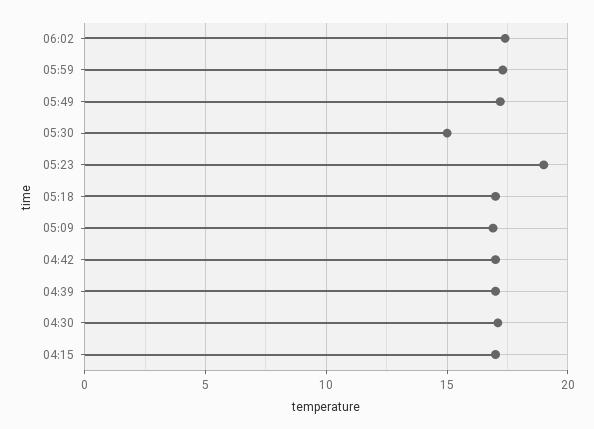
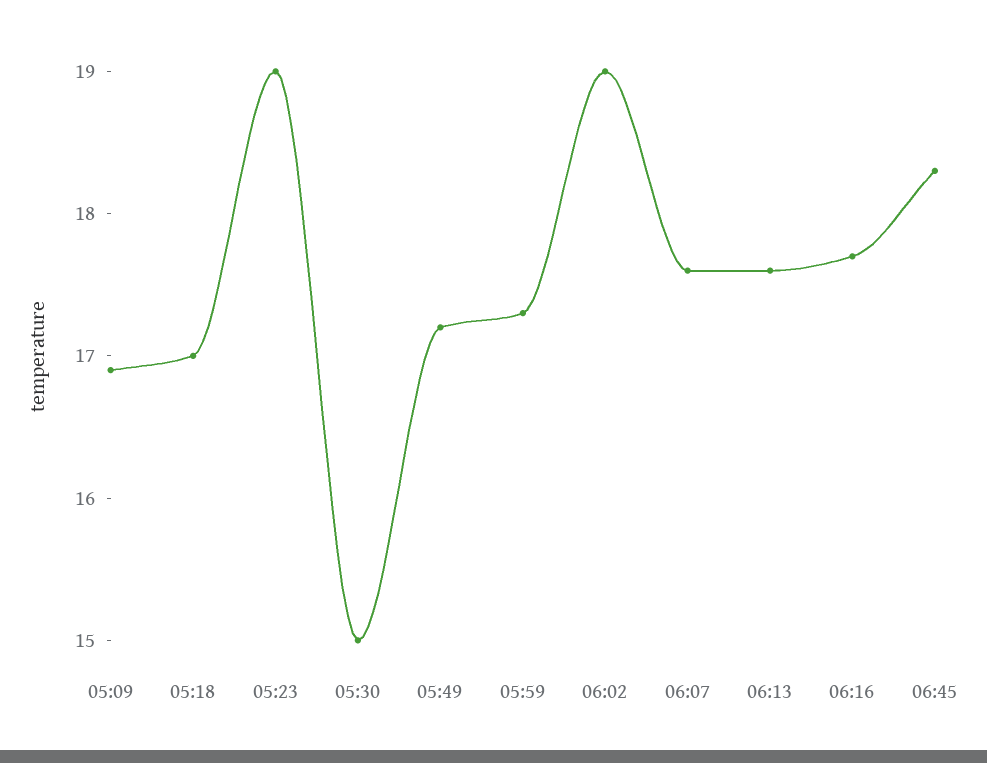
06:02: 17.5 -> 19
04:42: 17 -> none
04:39: 17 -> none
04:30: 17 -> none
04:15: 17 -> none
06:07: none -> 17.6
06:13: none -> 17.6
06:16: none -> 17.7
06:45: none -> 18.3

